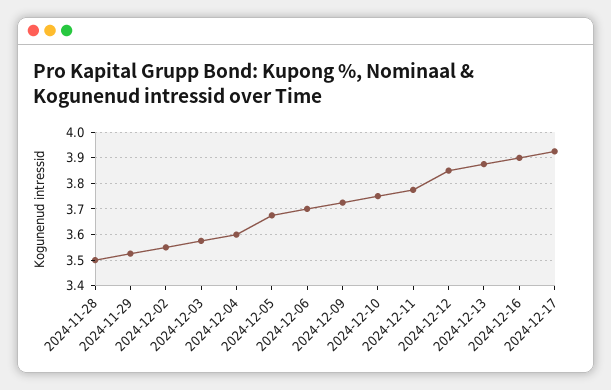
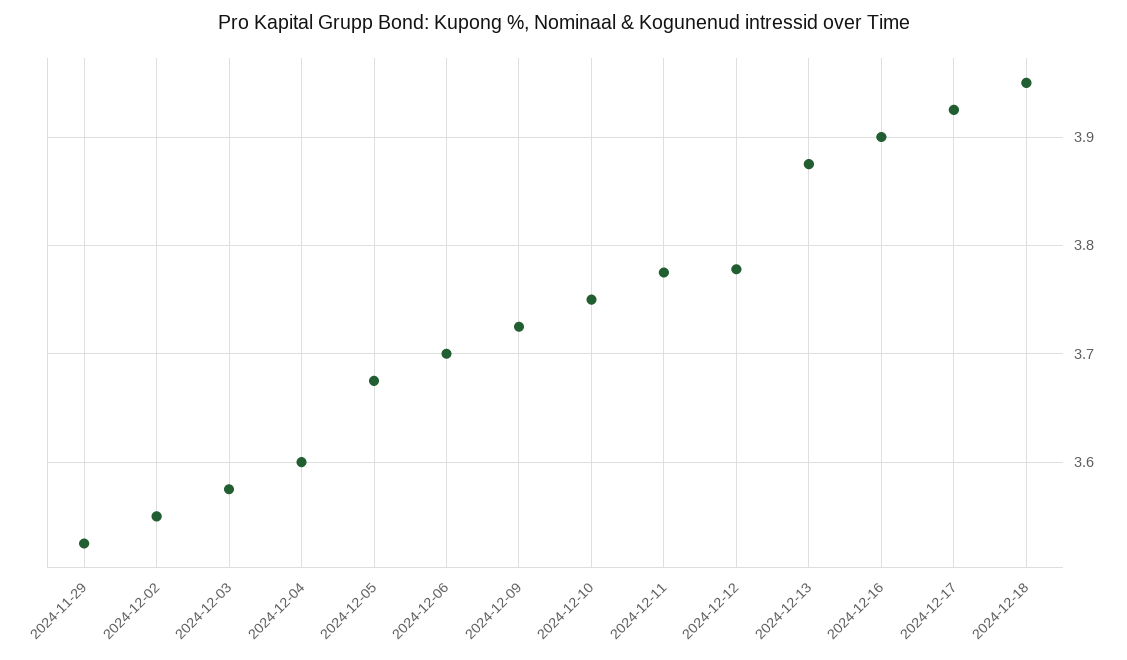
2024-11-28: 3.5 -> none
2024-12-12: 3.85 -> 3.78
2024-12-18: none -> 3.95

